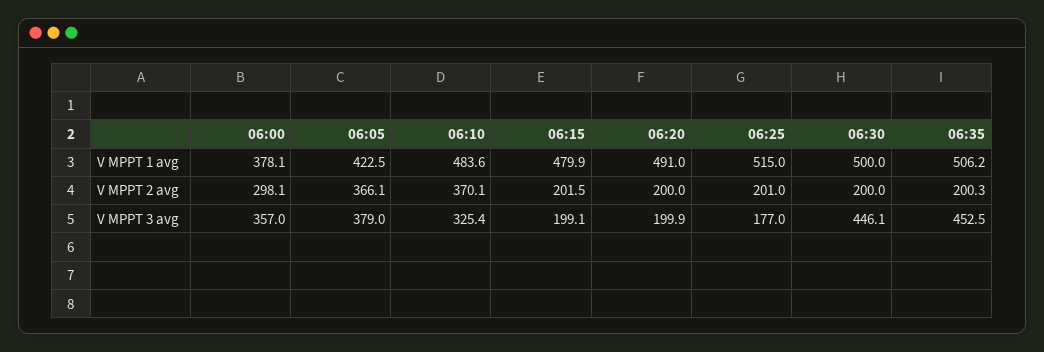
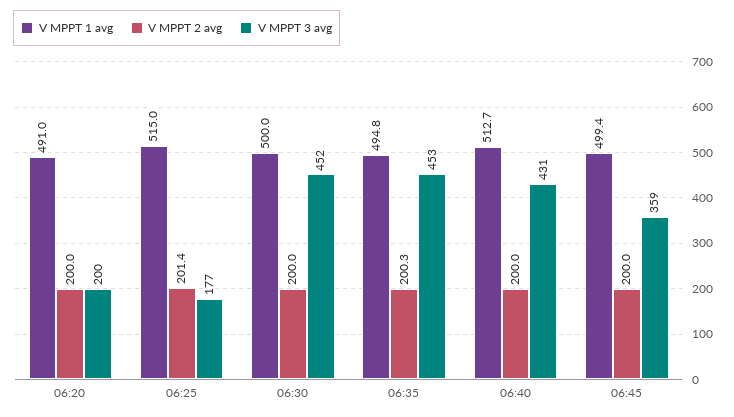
V MPPT 1 avg, 06:00: 378.1 -> none
V MPPT 1 avg, 06:05: 422.5 -> none
V MPPT 1 avg, 06:10: 483.6 -> none
V MPPT 1 avg, 06:15: 479.9 -> none
V MPPT 1 avg, 06:35: 506.2 -> 494.8
V MPPT 2 avg, 06:00: 298.1 -> none
V MPPT 2 avg, 06:05: 366.1 -> none
V MPPT 2 avg, 06:10: 370.1 -> none
V MPPT 2 avg, 06:15: 201.5 -> none
V MPPT 2 avg, 06:25: 201 -> 201.4
V MPPT 3 avg, 06:00: 357 -> none
V MPPT 3 avg, 06:05: 379 -> none
V MPPT 3 avg, 06:10: 325.4 -> none
V MPPT 3 avg, 06:15: 199.1 -> none
V MPPT 3 avg, 06:30: 446.1 -> 452
V MPPT 1 avg, 06:40: none -> 512.7
V MPPT 2 avg, 06:40: none -> 200
V MPPT 3 avg, 06:40: none -> 431
V MPPT 1 avg, 06:45: none -> 499.4
V MPPT 2 avg, 06:45: none -> 200
V MPPT 3 avg, 06:45: none -> 359

